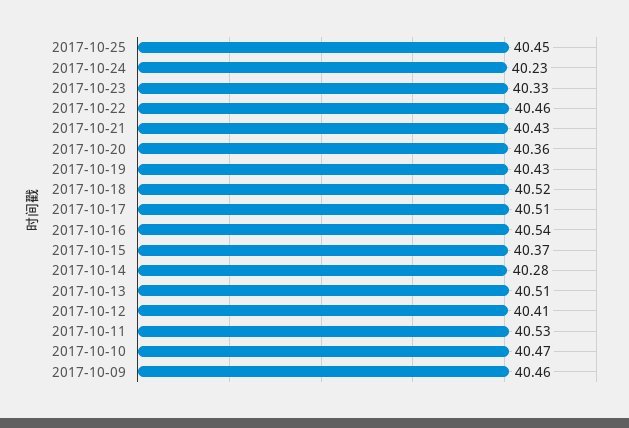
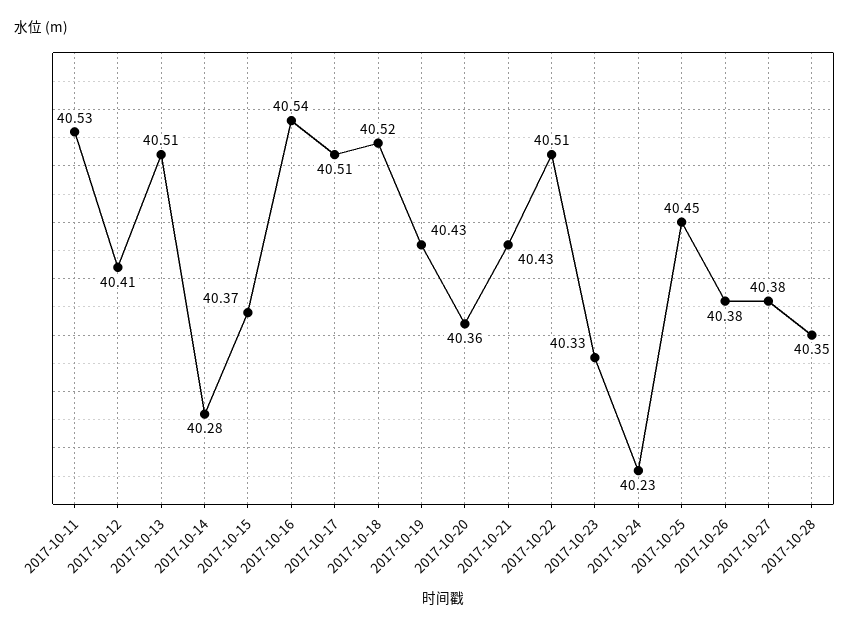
2017-10-22: 40.46 -> 40.51
2017-10-10: 40.47 -> none
2017-10-09: 40.46 -> none
2017-10-26: none -> 40.38
2017-10-27: none -> 40.38
2017-10-28: none -> 40.35

